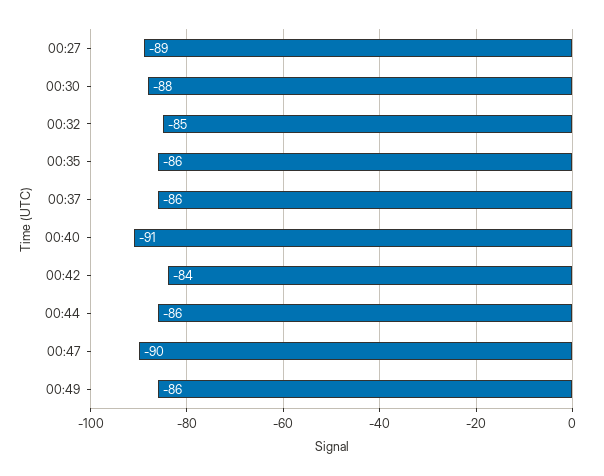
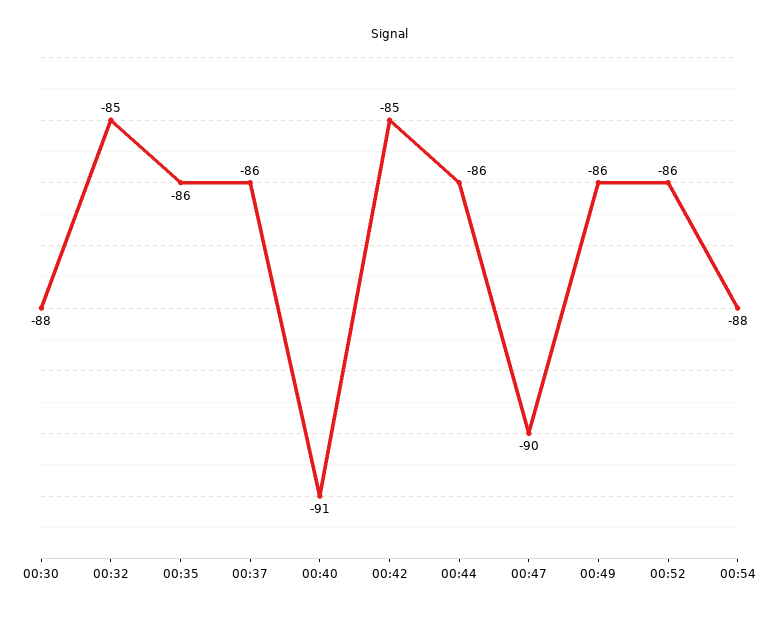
00:27: -89 -> none
00:42: -84 -> -85
00:52: none -> -86
00:54: none -> -88

